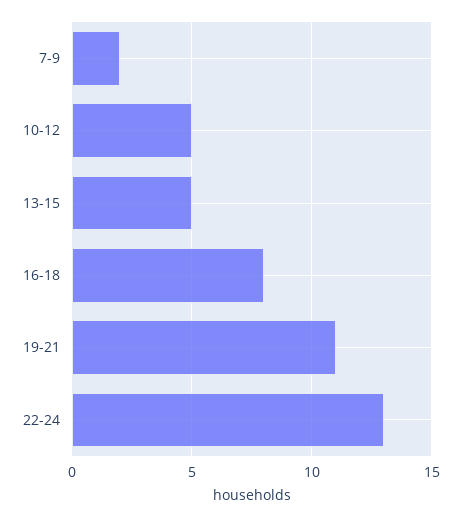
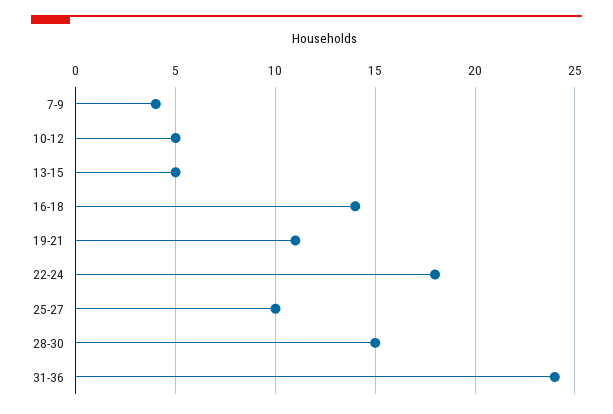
7-9: 2 -> 4
16-18: 8 -> 14
22-24: 13 -> 18
25-27: none -> 10
28-30: none -> 15
31-36: none -> 24

